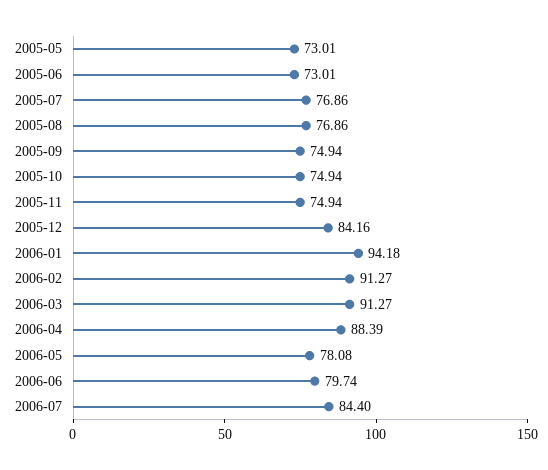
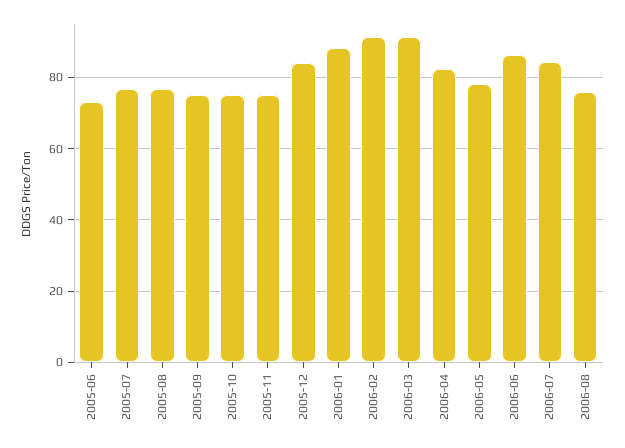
2005-05: 73.01 -> none
2006-01: 94.18 -> 88
2006-04: 88.39 -> 82
2006-06: 79.74 -> 86
2006-08: none -> 76

